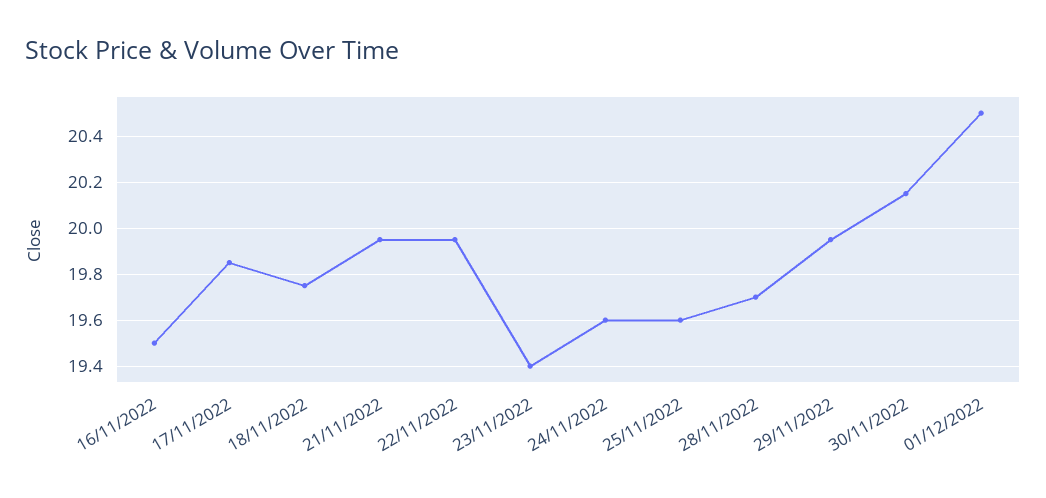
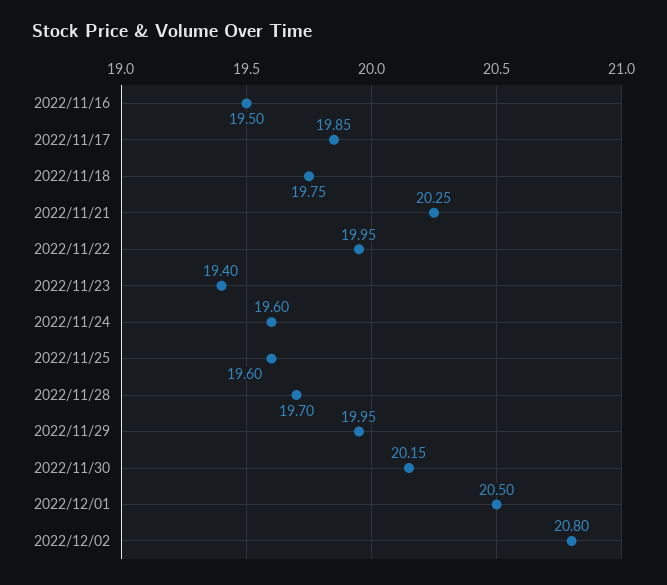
21/11/2022: 19.95 -> 20.25
2022/12/02: none -> 20.8

